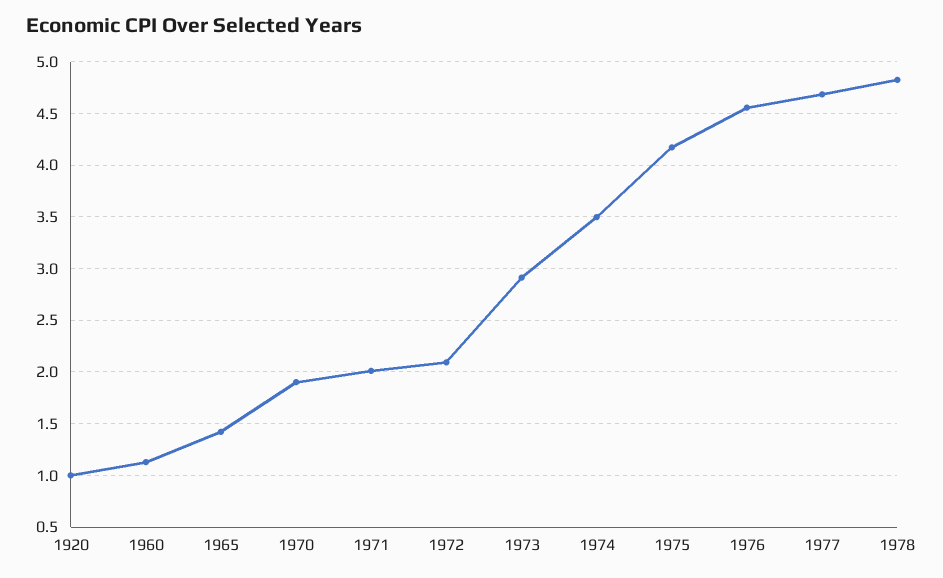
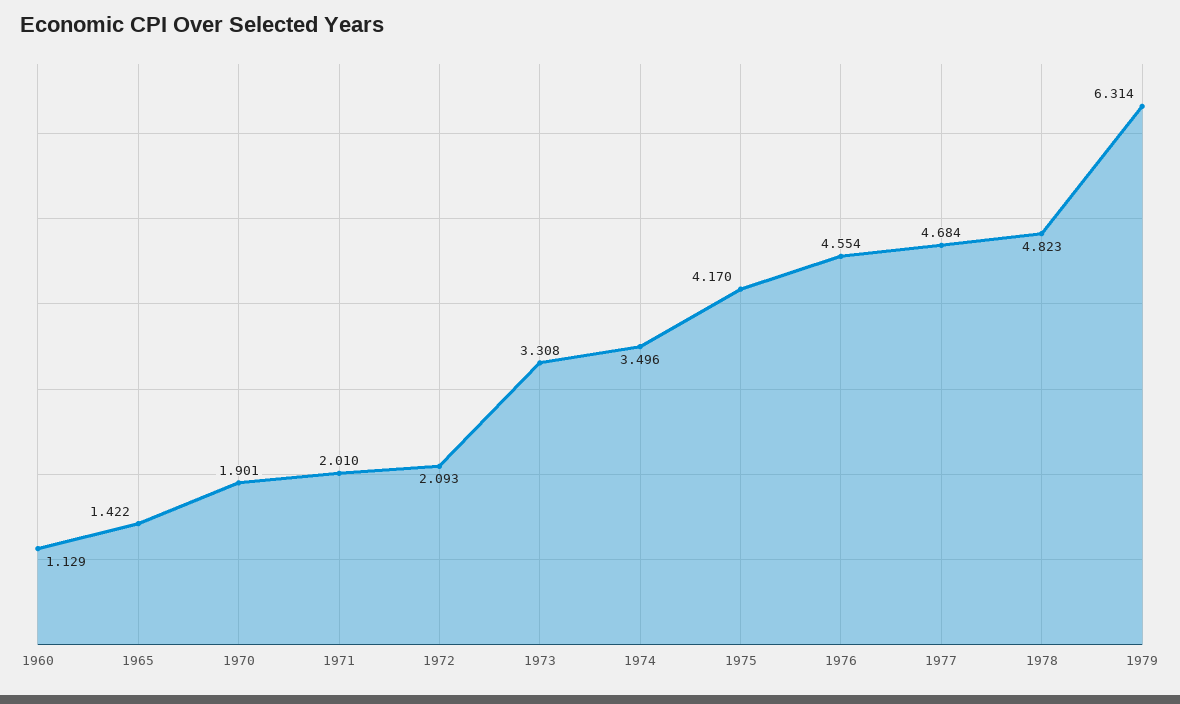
1920: 1 -> none
1973: 2.9 -> 3.308
1979: none -> 6.314

